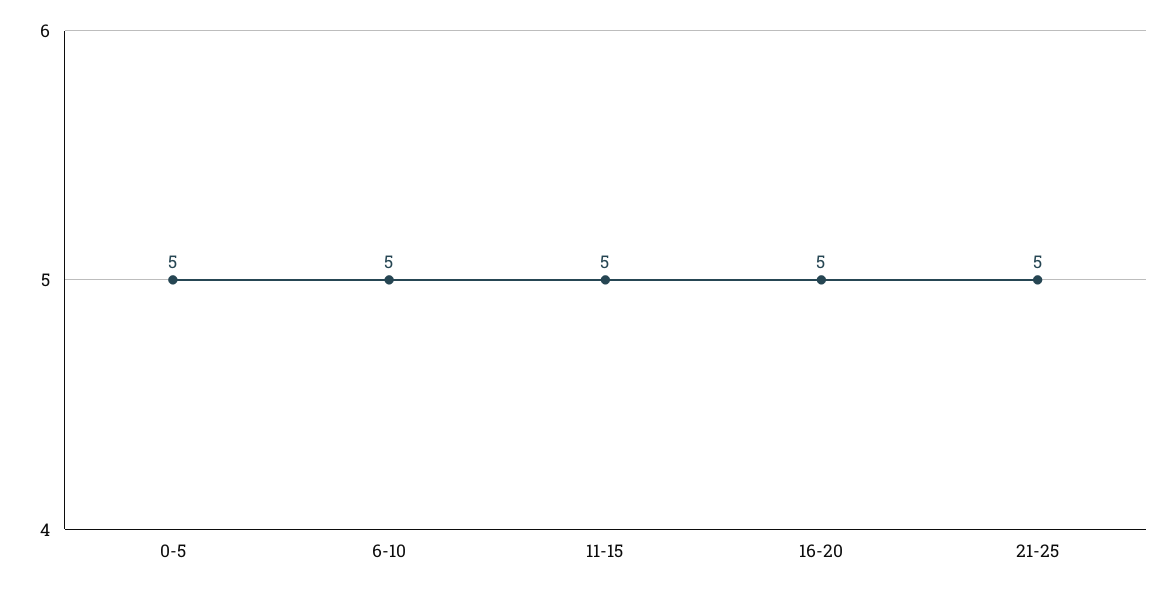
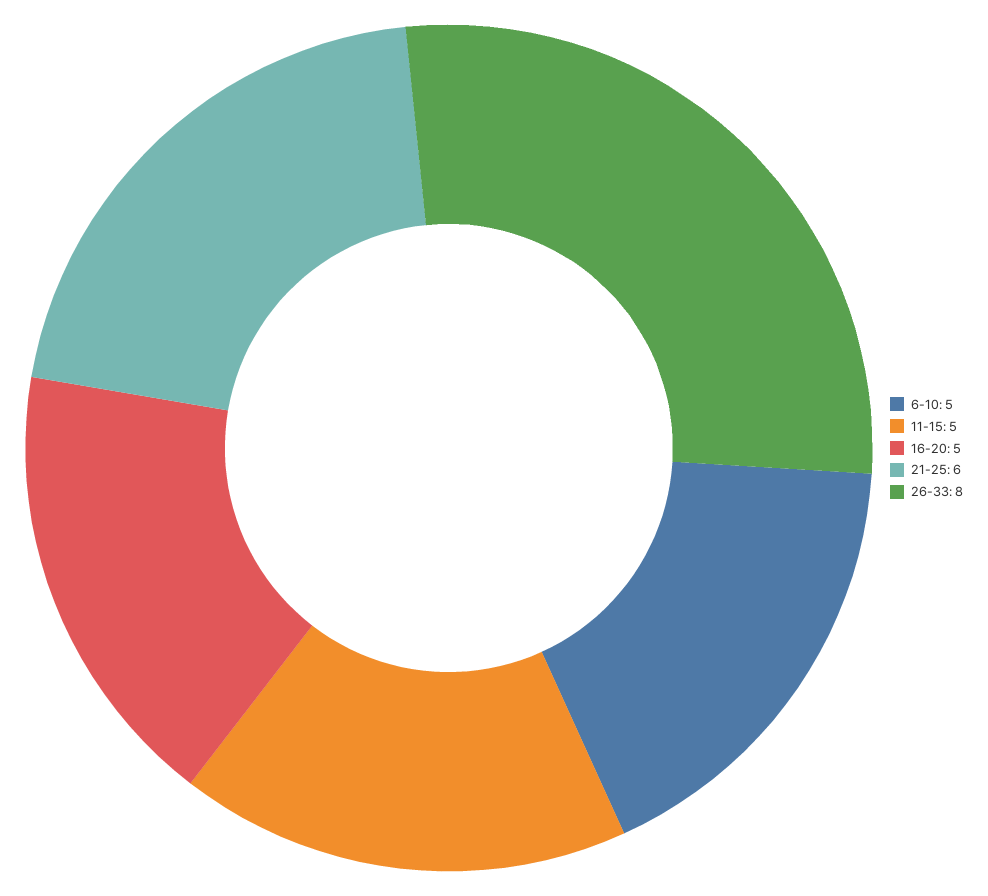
0-5: 5 -> none
21-25: 5 -> 6
26-33: none -> 8

